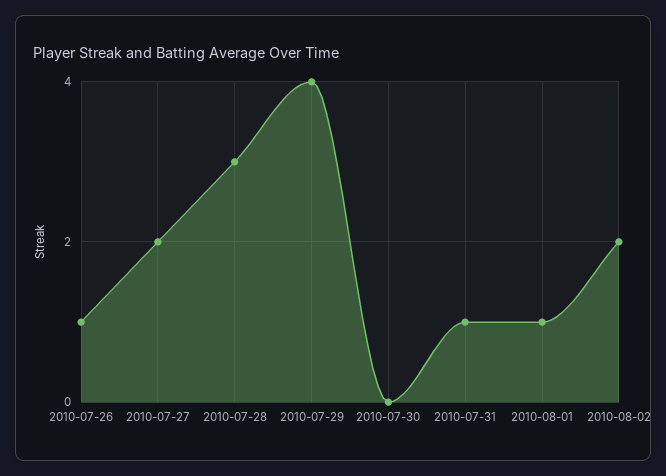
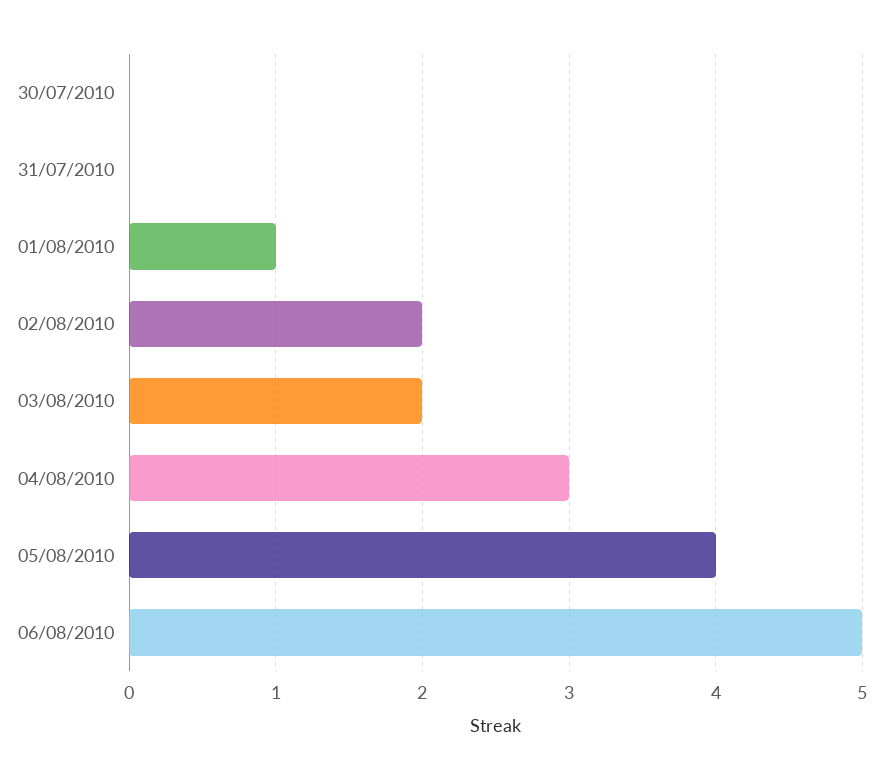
2010-07-26: 1 -> none
2010-07-27: 2 -> none
2010-07-28: 3 -> none
2010-07-29: 4 -> none
2010-07-31: 1 -> 0
03/08/2010: none -> 2
04/08/2010: none -> 3
05/08/2010: none -> 4
06/08/2010: none -> 5

